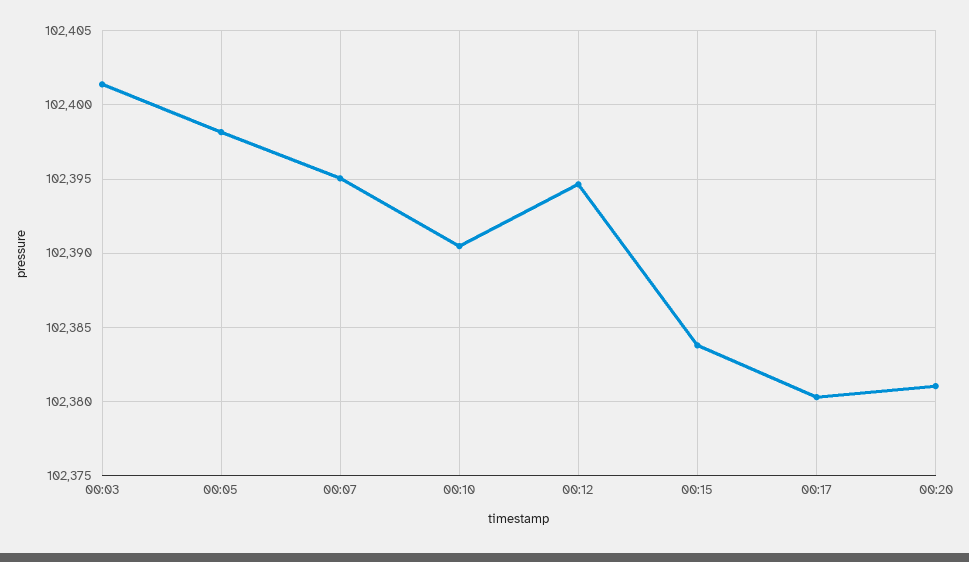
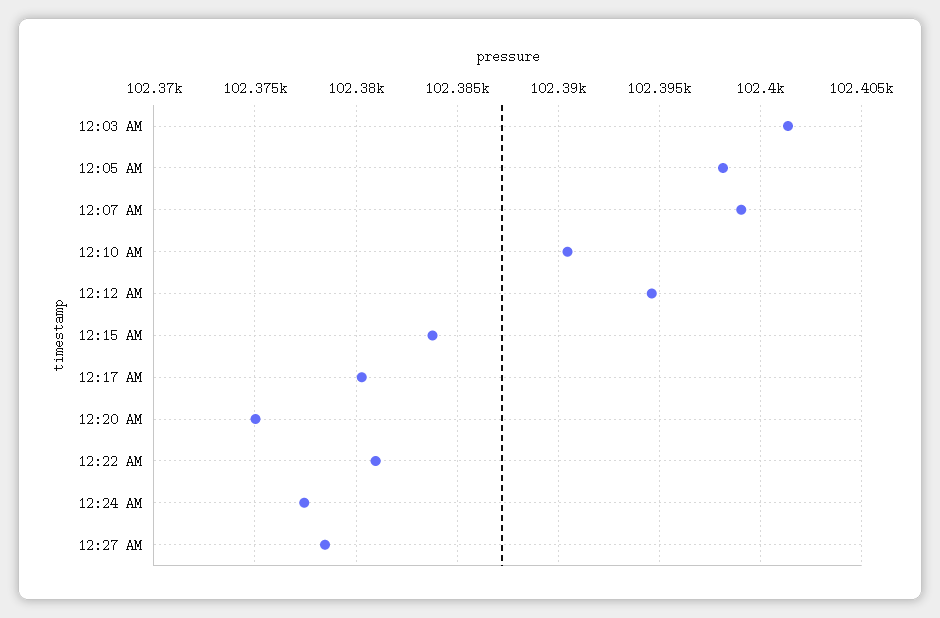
00:07: 102395 -> 102399
00:20: 102381 -> 102375
12:22 AM: none -> 102381
12:24 AM: none -> 102377.5
12:27 AM: none -> 102378.5

